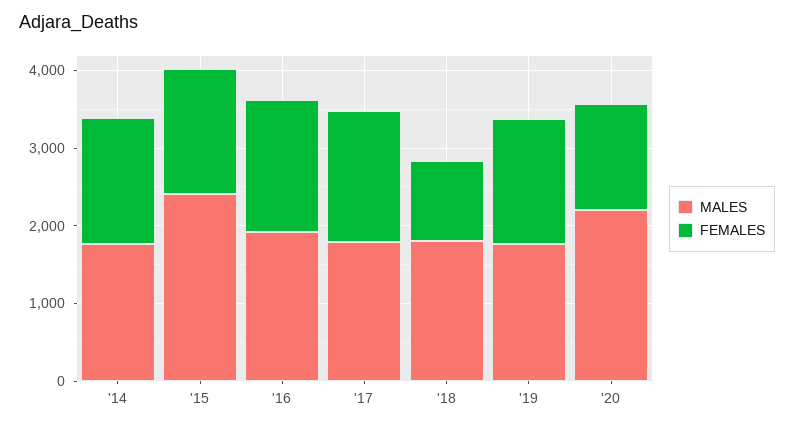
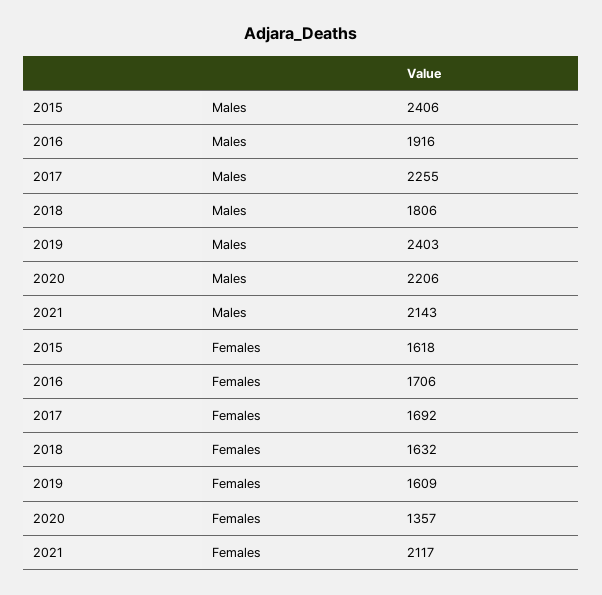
MALES, '14: 1800 -> none
FEMALES, '14: 1600 -> none
MALES, '17: 1800 -> 2255
FEMALES, '18: 1000 -> 1632
MALES, '19: 1800 -> 2403
MALES, 2021: none -> 2143
FEMALES, 2021: none -> 2117

